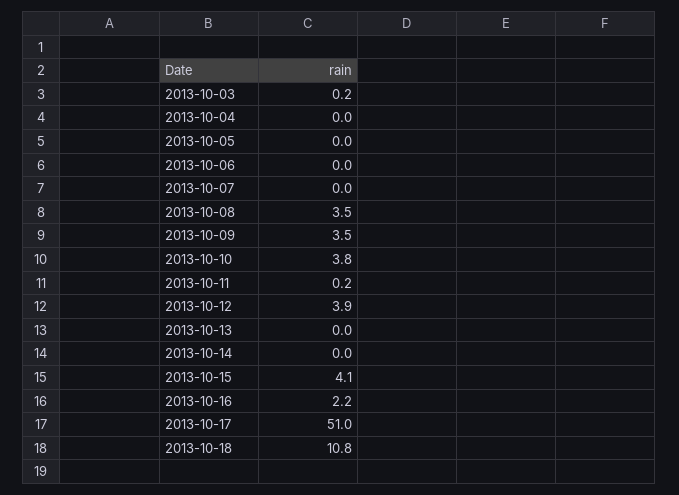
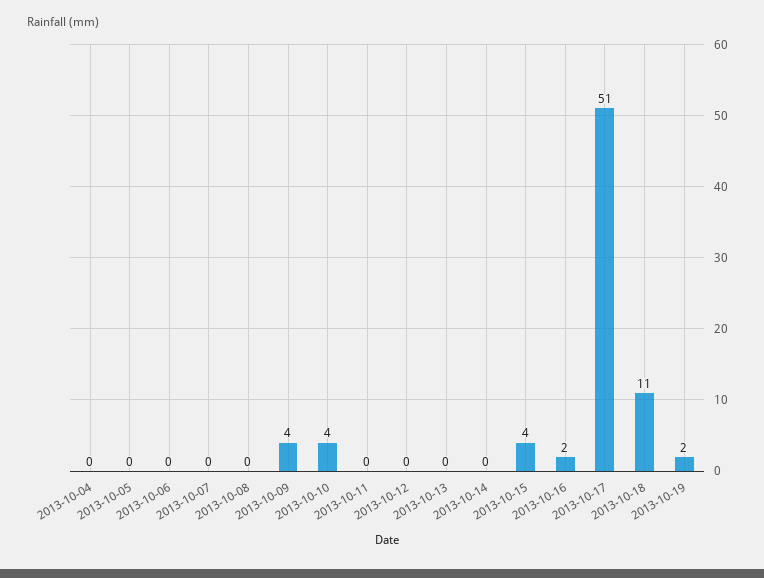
2013-10-03: 0.2 -> none
2013-10-08: 3.5 -> 0
2013-10-12: 3.9 -> 0
2013-10-19: none -> 2

